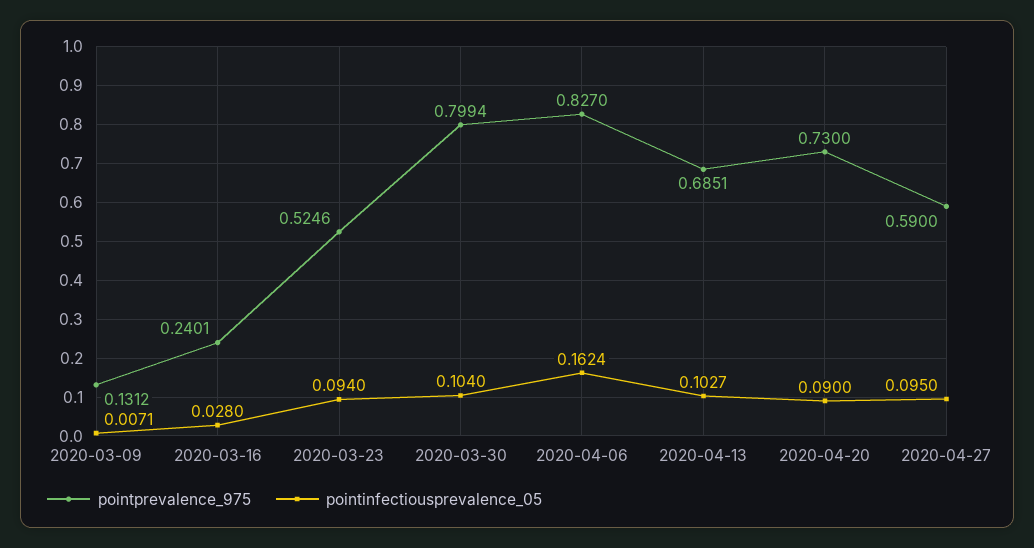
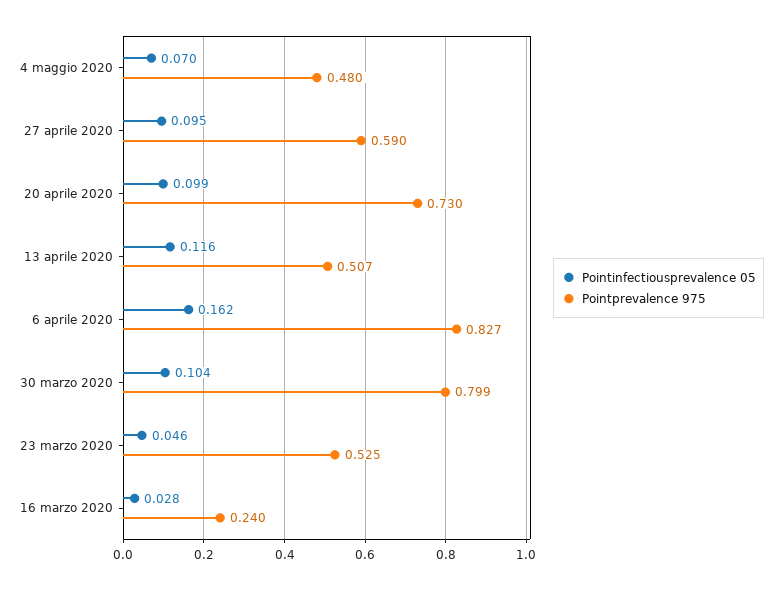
pointprevalence_975, 2020-03-09: 0.1312 -> none
pointinfectiousprevalence_05, 2020-03-09: 0.0071 -> none
pointinfectiousprevalence_05, 2020-03-23: 0.094 -> 0.046
pointprevalence_975, 2020-04-13: 0.6851 -> 0.507
pointinfectiousprevalence_05, 2020-04-13: 0.1027 -> 0.116
pointinfectiousprevalence_05, 2020-04-20: 0.09 -> 0.099
pointinfectiousprevalence_05, 4 maggio 2020: none -> 0.07
pointprevalence_975, 4 maggio 2020: none -> 0.48

